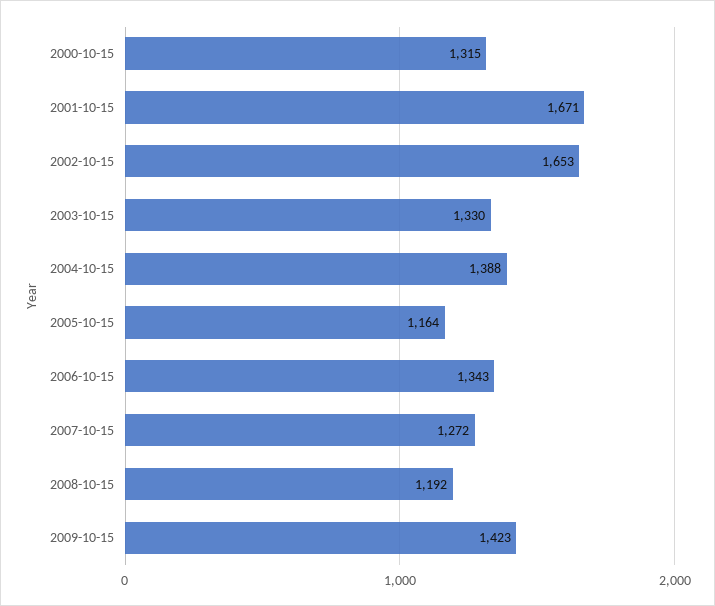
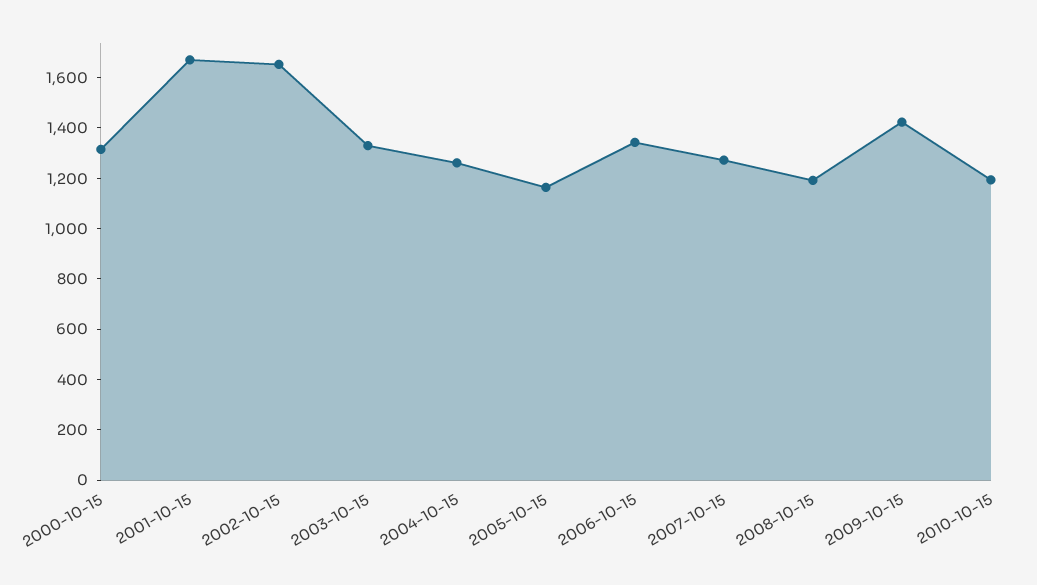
2004-10-15: 1388 -> 1250
2010-10-15: none -> 1200

